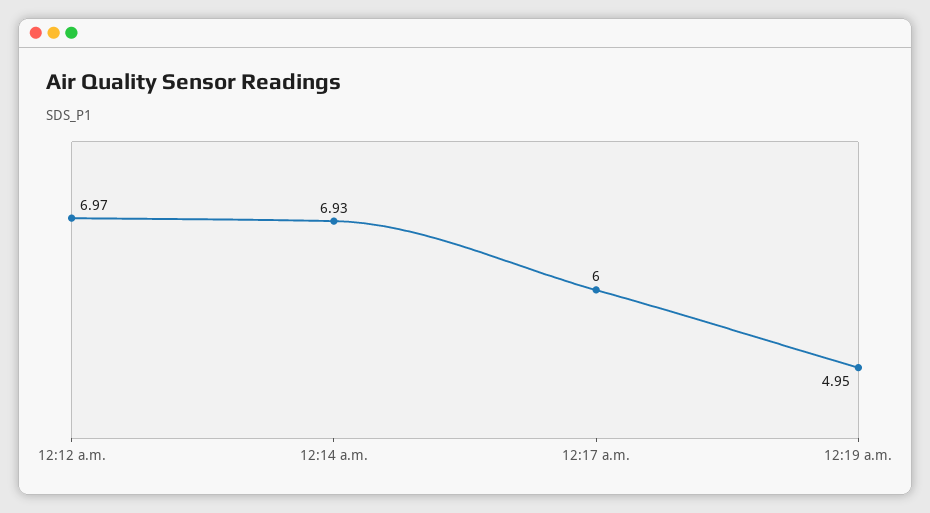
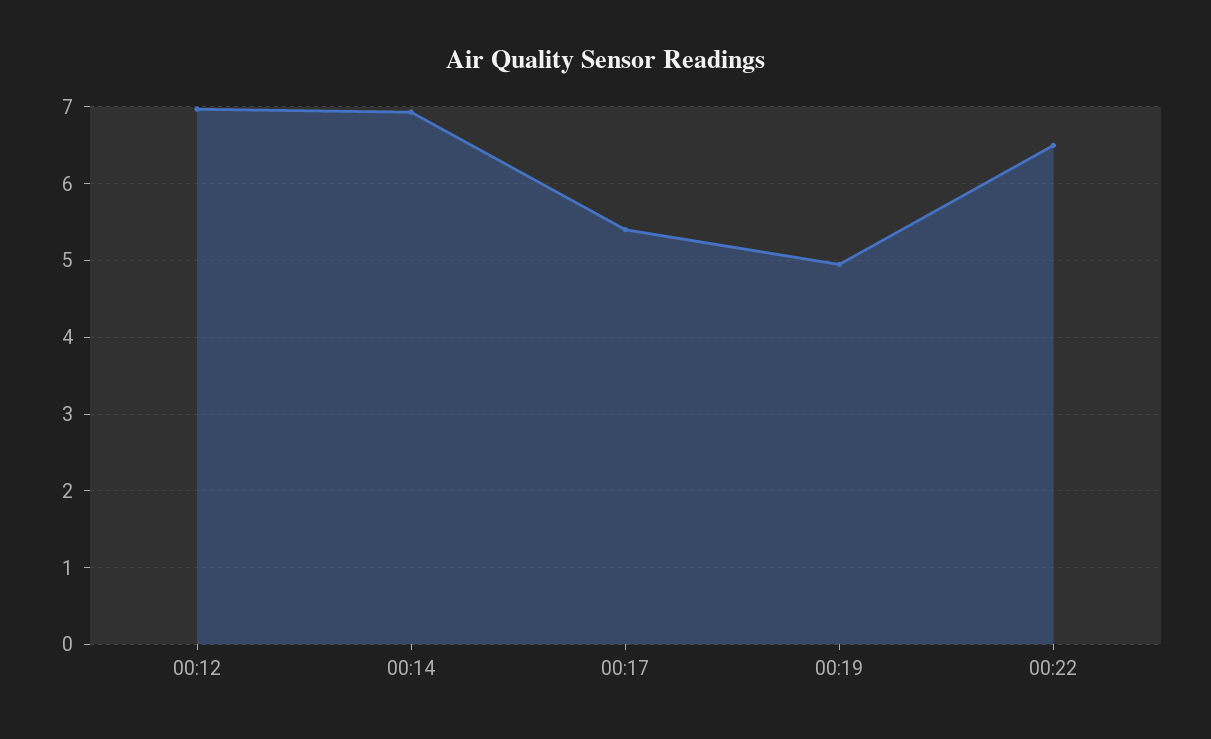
12:17 a.m.: 6 -> 5.4
00:22: none -> 6.5

